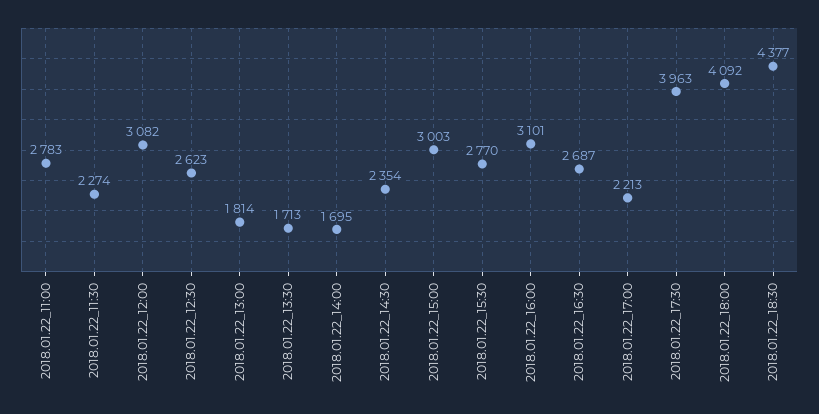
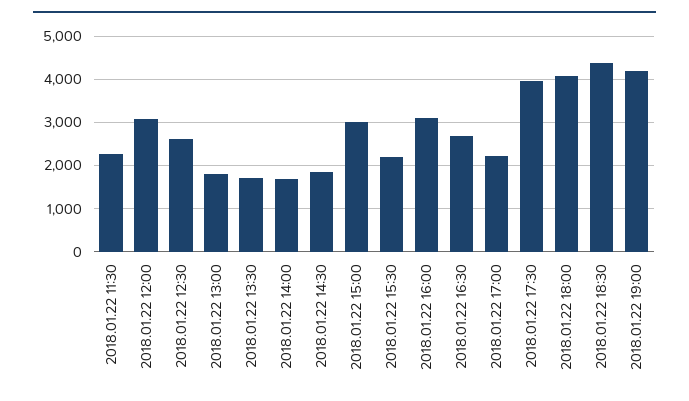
2018.01.22_11:00: 2783 -> none
2018.01.22_14:30: 2354 -> 1800
2018.01.22_15:30: 2770 -> 2200
2018.01.22 19:00: none -> 4200

